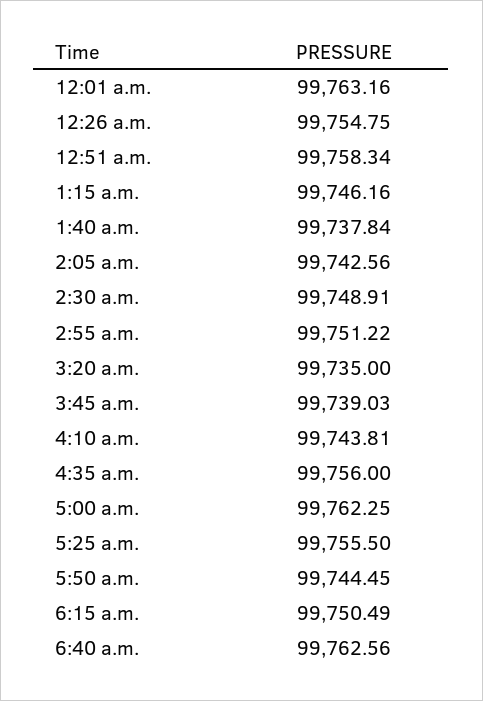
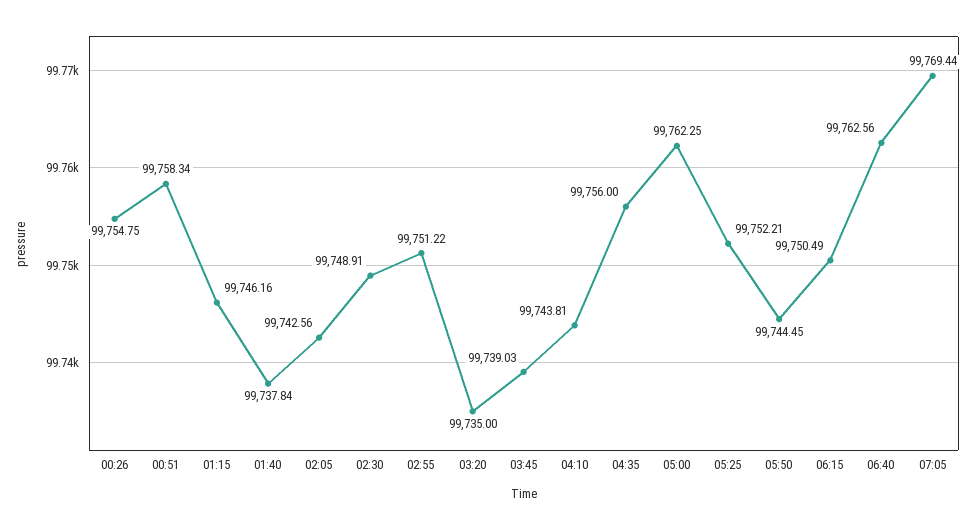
12:01 a.m.: 99763.16 -> none
5:25 a.m.: 99755.5 -> 99752.21
07:05: none -> 99769.44

